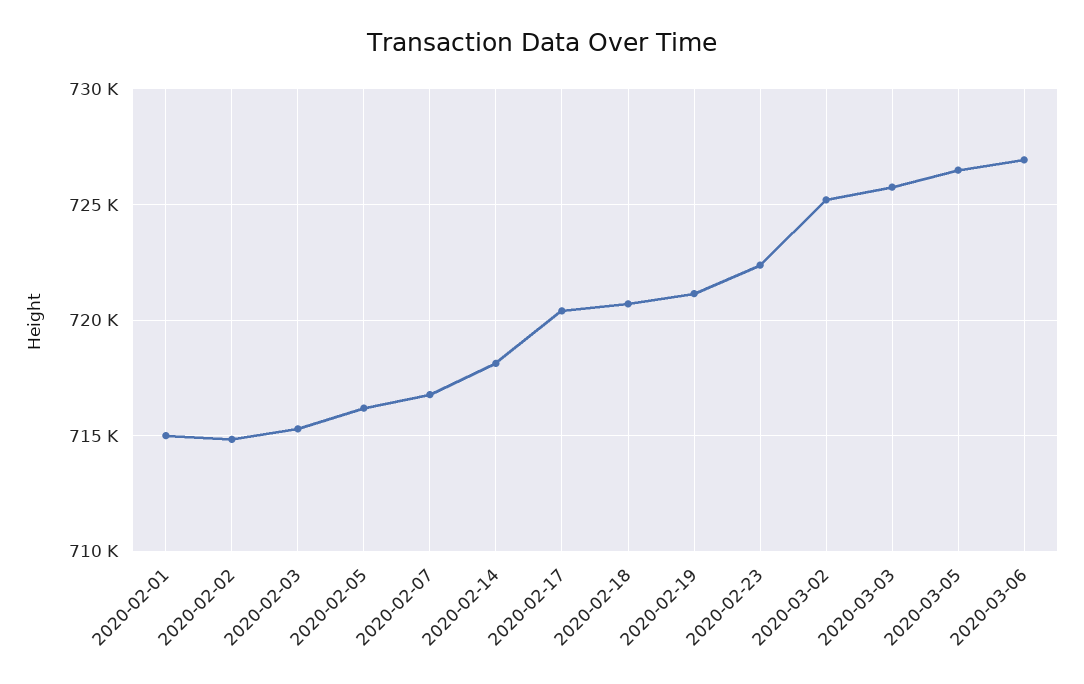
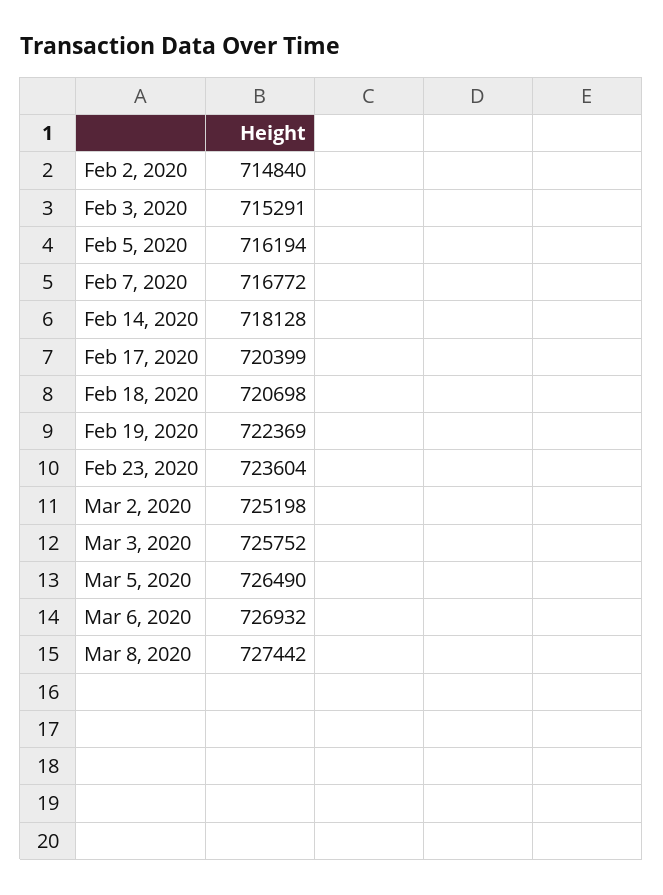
2020-02-01: 715000 -> none
2020-02-19: 721000 -> 722369
2020-02-23: 722500 -> 723604
Mar 8, 2020: none -> 727442

